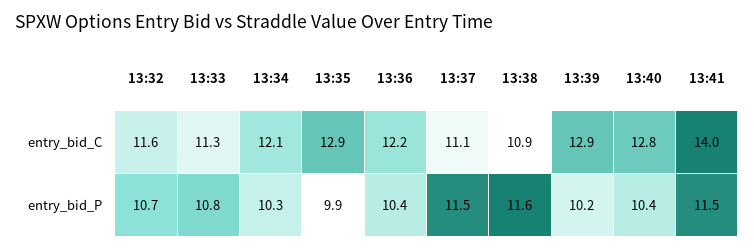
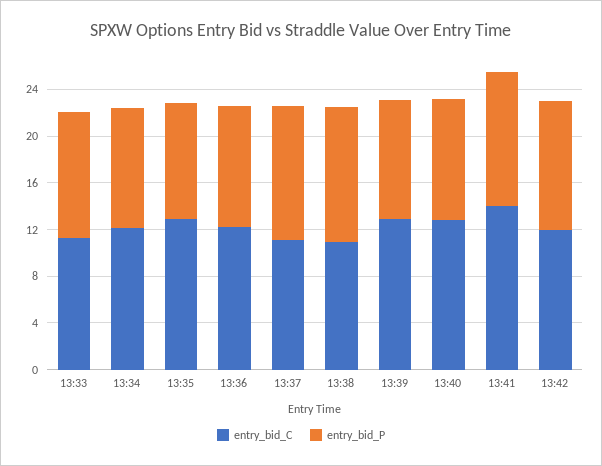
entry_bid_C, 13:32: 11.6 -> none
entry_bid_P, 13:32: 10.7 -> none
entry_bid_C, 13:42: none -> 12
entry_bid_P, 13:42: none -> 11

